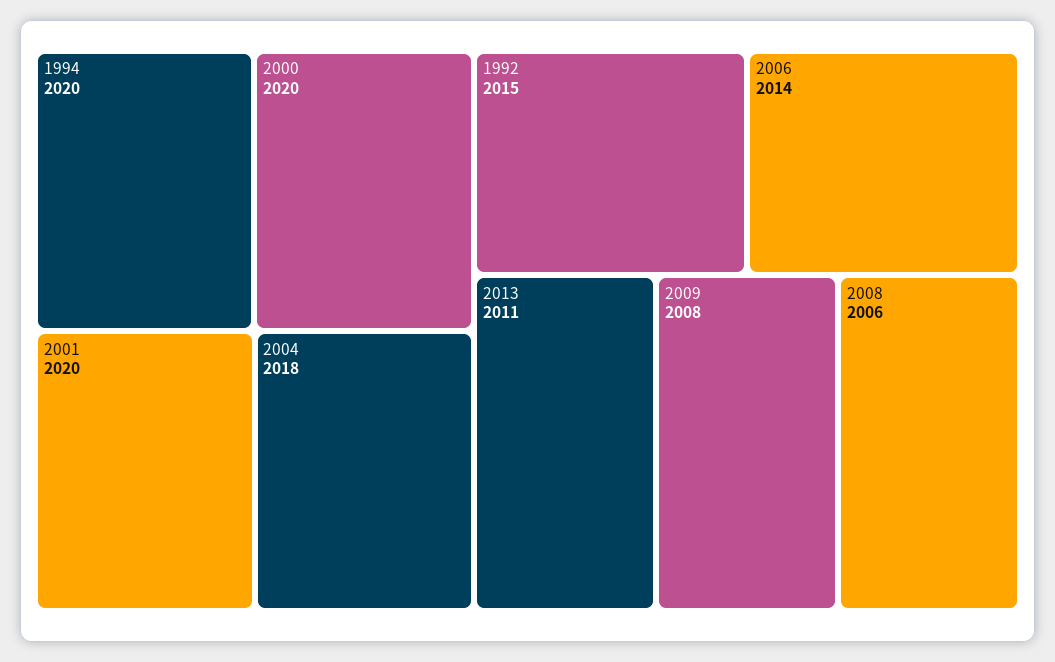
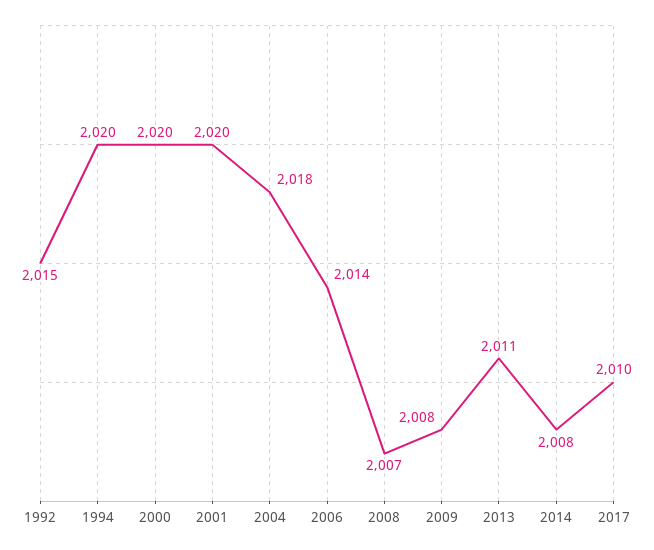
2008: 2006 -> 2007
2014: none -> 2008
2017: none -> 2010

